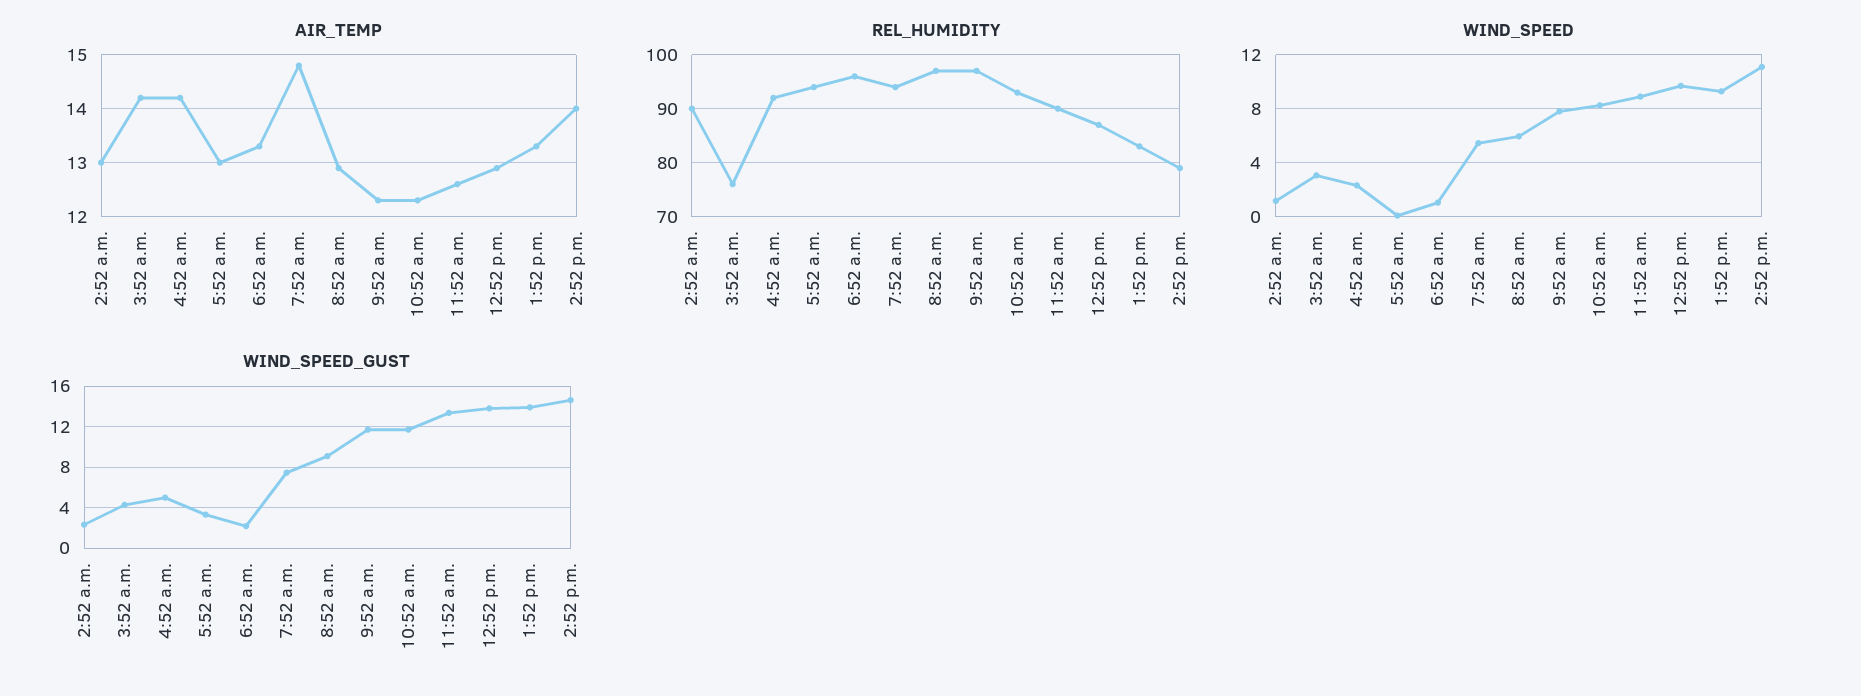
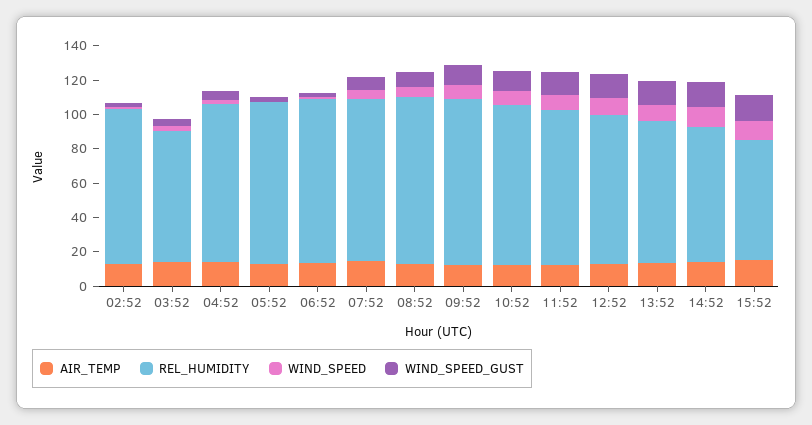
AIR_TEMP, 15:52: none -> 15
REL_HUMIDITY, 15:52: none -> 70
WIND_SPEED, 15:52: none -> 10
WIND_SPEED_GUST, 15:52: none -> 15

